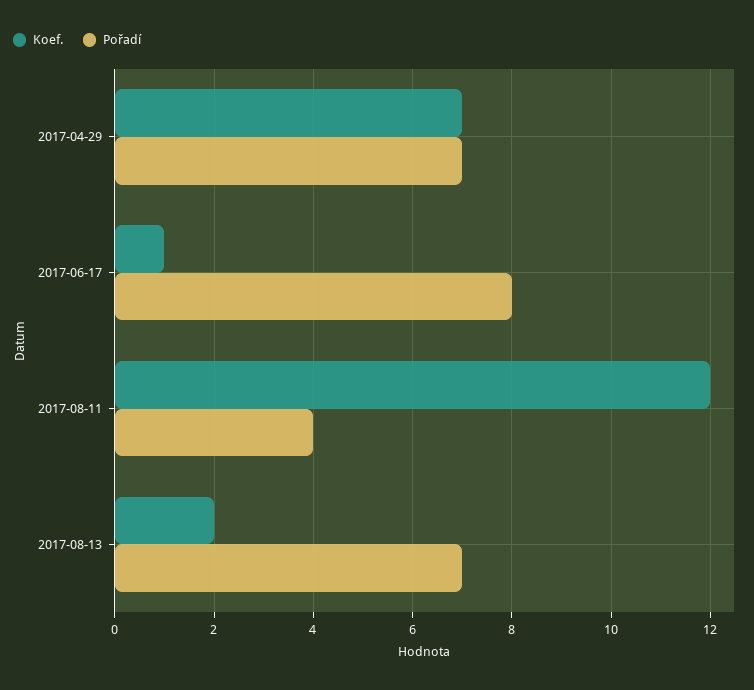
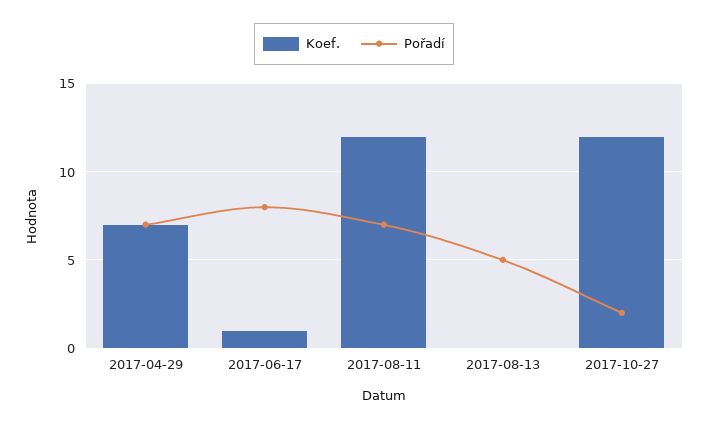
Pořadí, 2017-08-11: 4 -> 7
Koef., 2017-08-13: 2 -> 0
Pořadí, 2017-08-13: 7 -> 5
Koef., 2017-10-27: none -> 12
Pořadí, 2017-10-27: none -> 2

